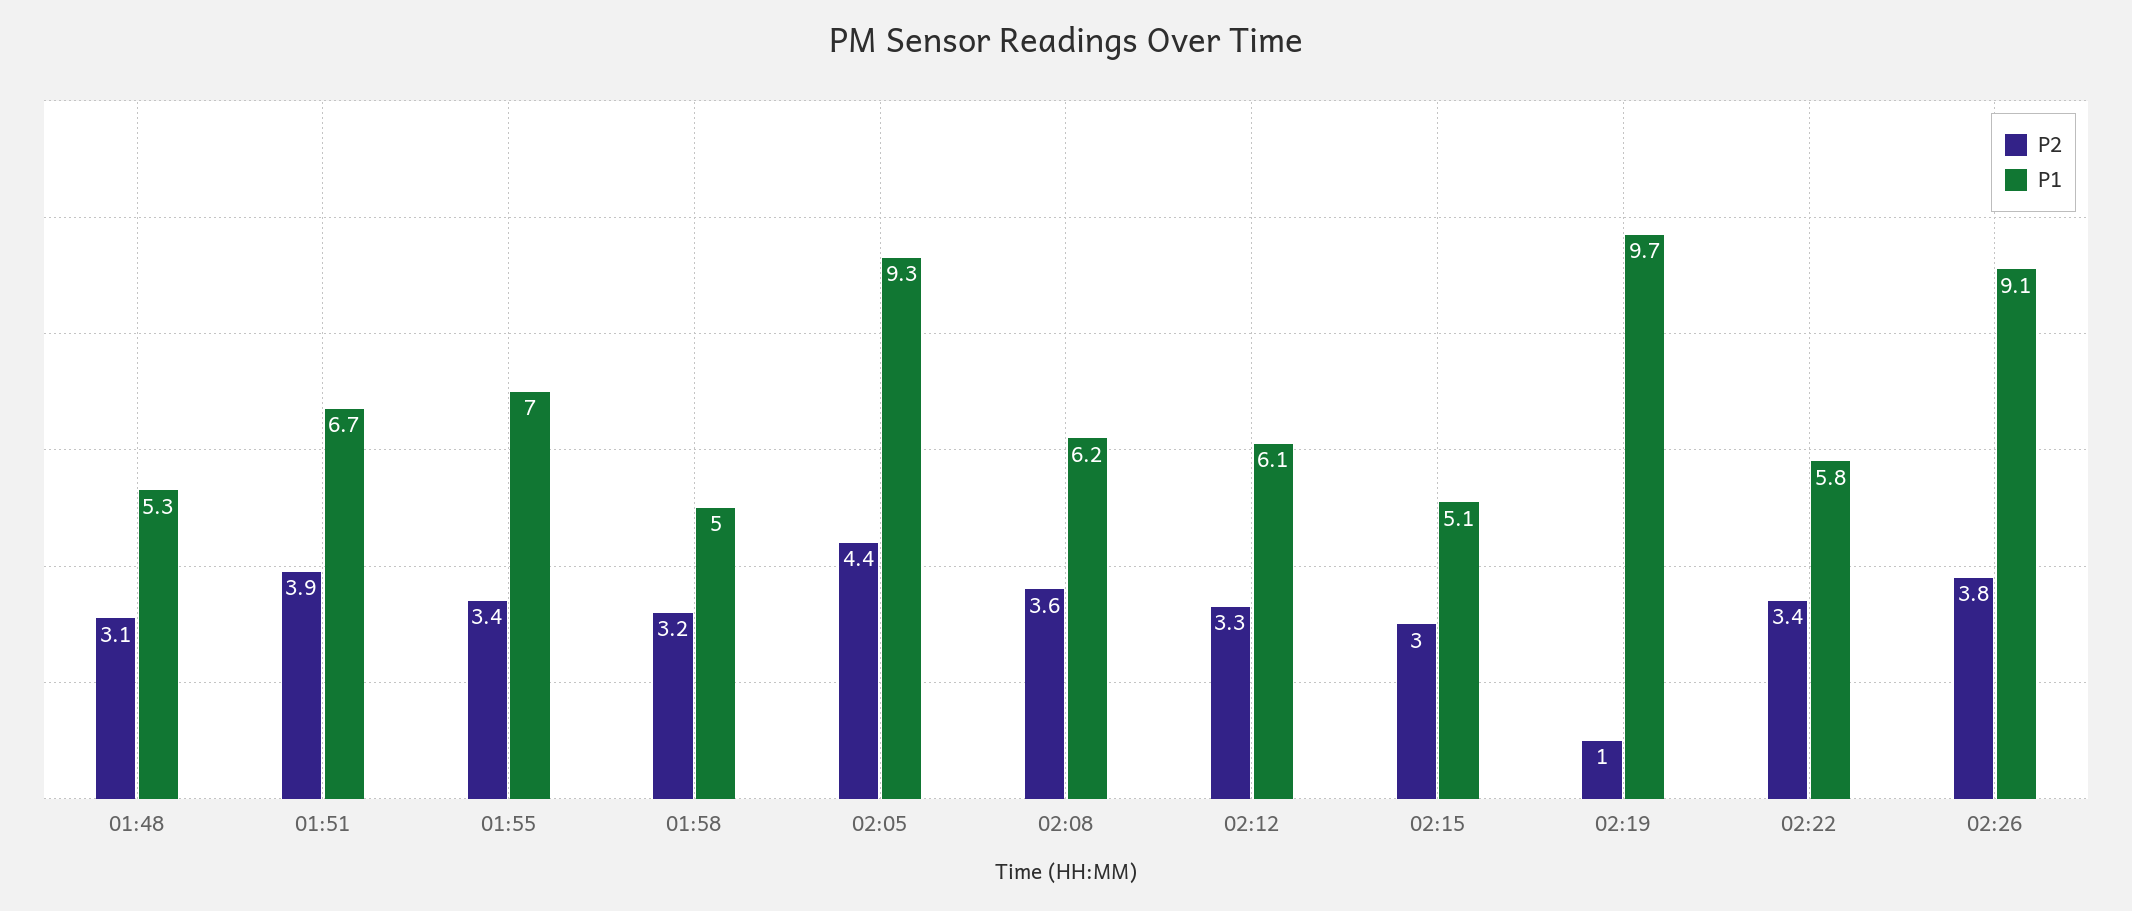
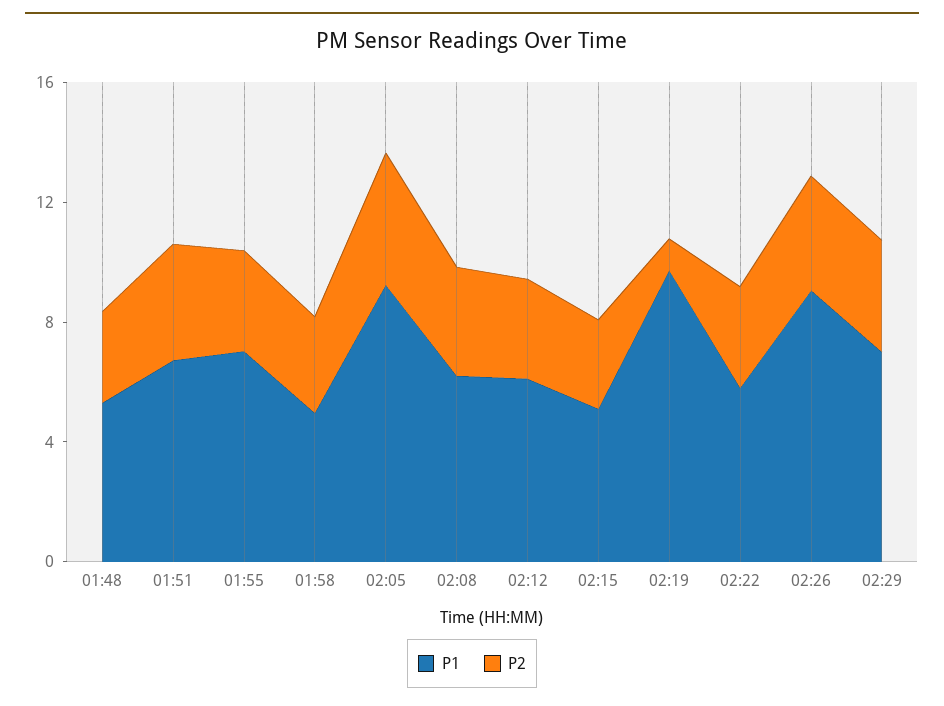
P1, 02:29: none -> 7
P2, 02:29: none -> 4

